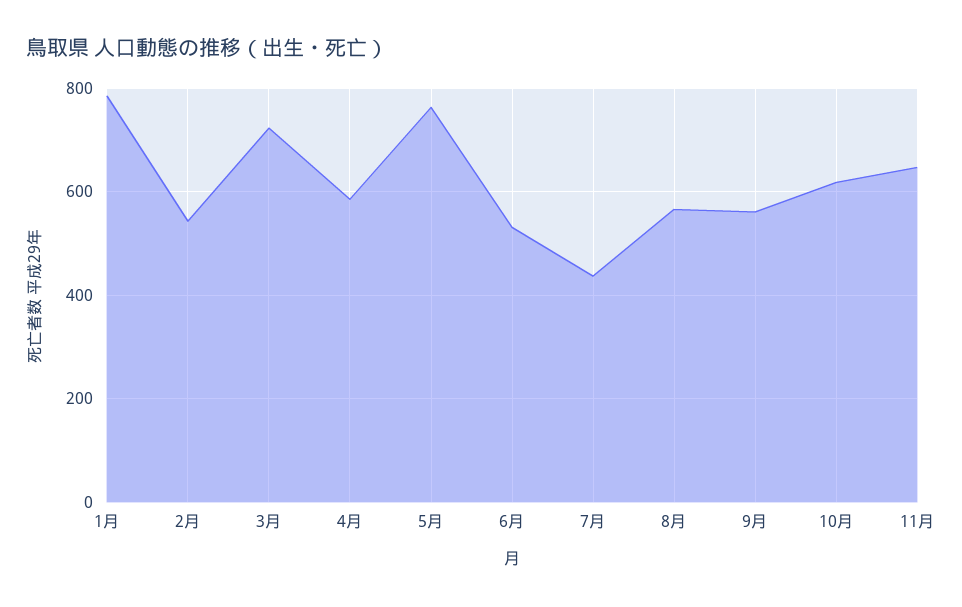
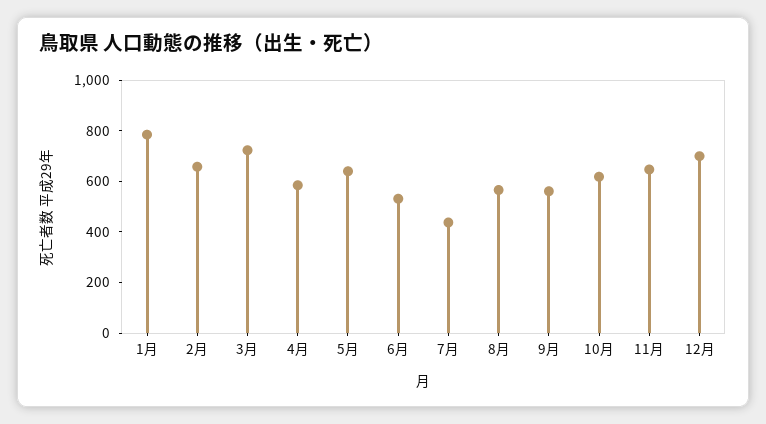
2月: 540 -> 650
5月: 760 -> 650
12月: none -> 700

